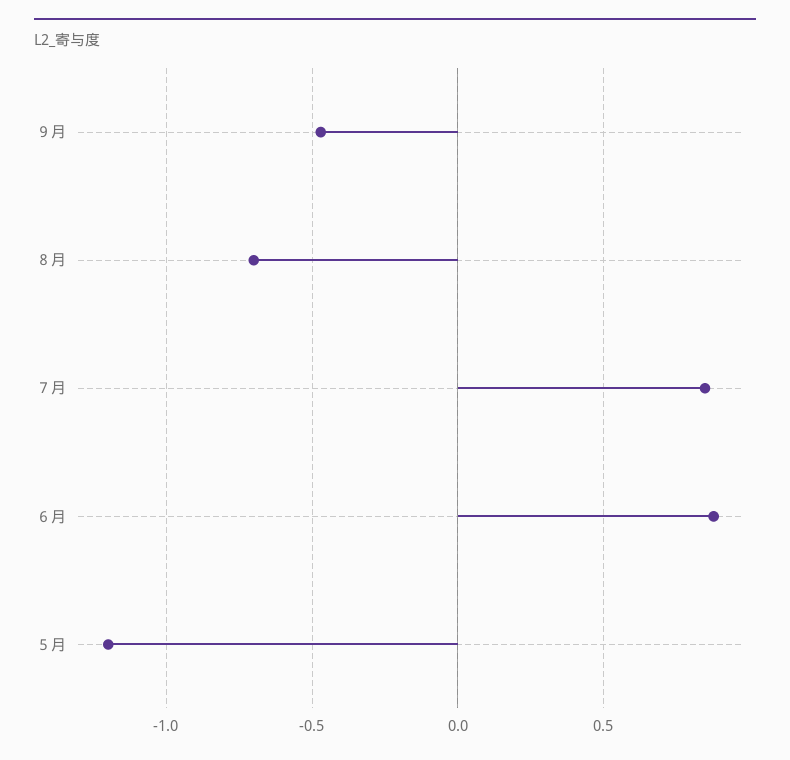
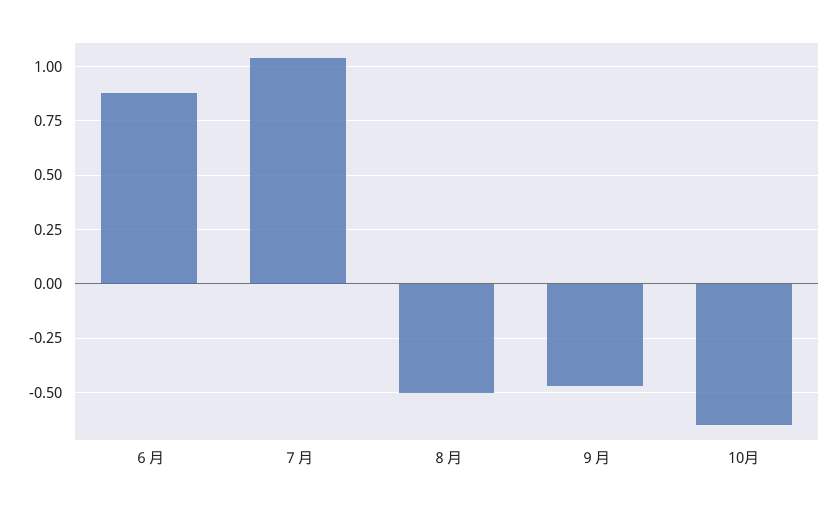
８月: -0.7 -> -0.5
７月: 0.85 -> 1.05
５月: -1.2 -> none
10月: none -> -0.65

